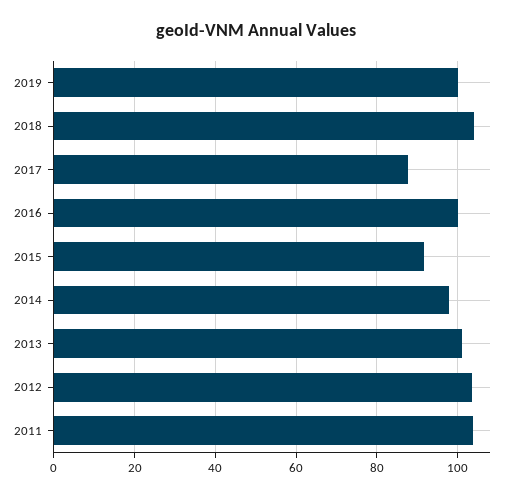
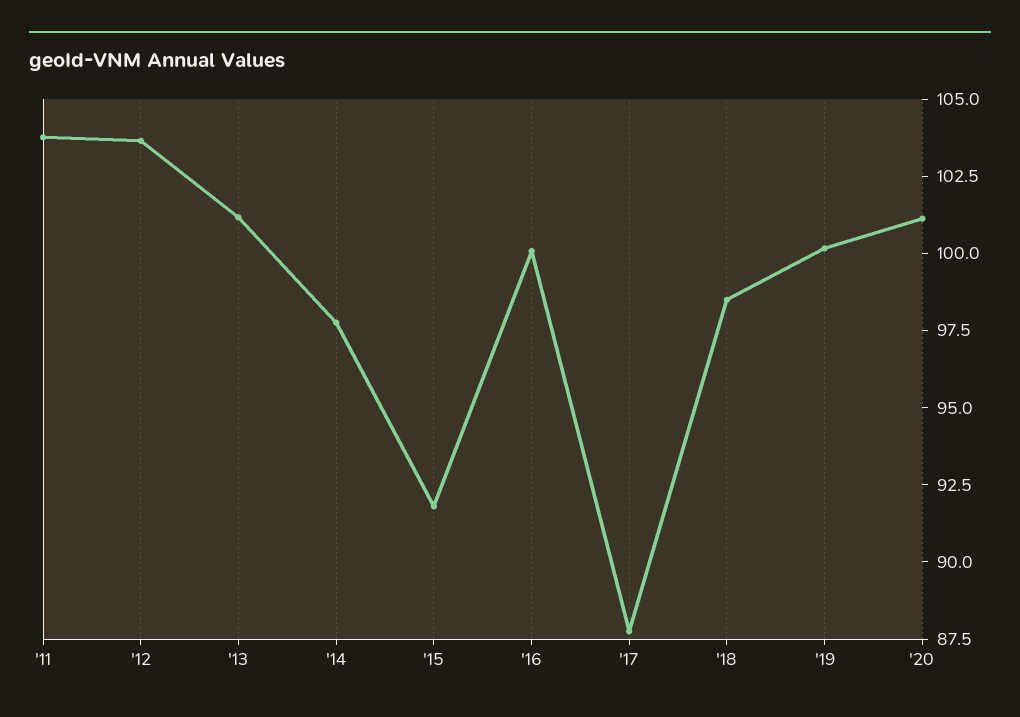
2018: 104 -> 98.5
'20: none -> 101

